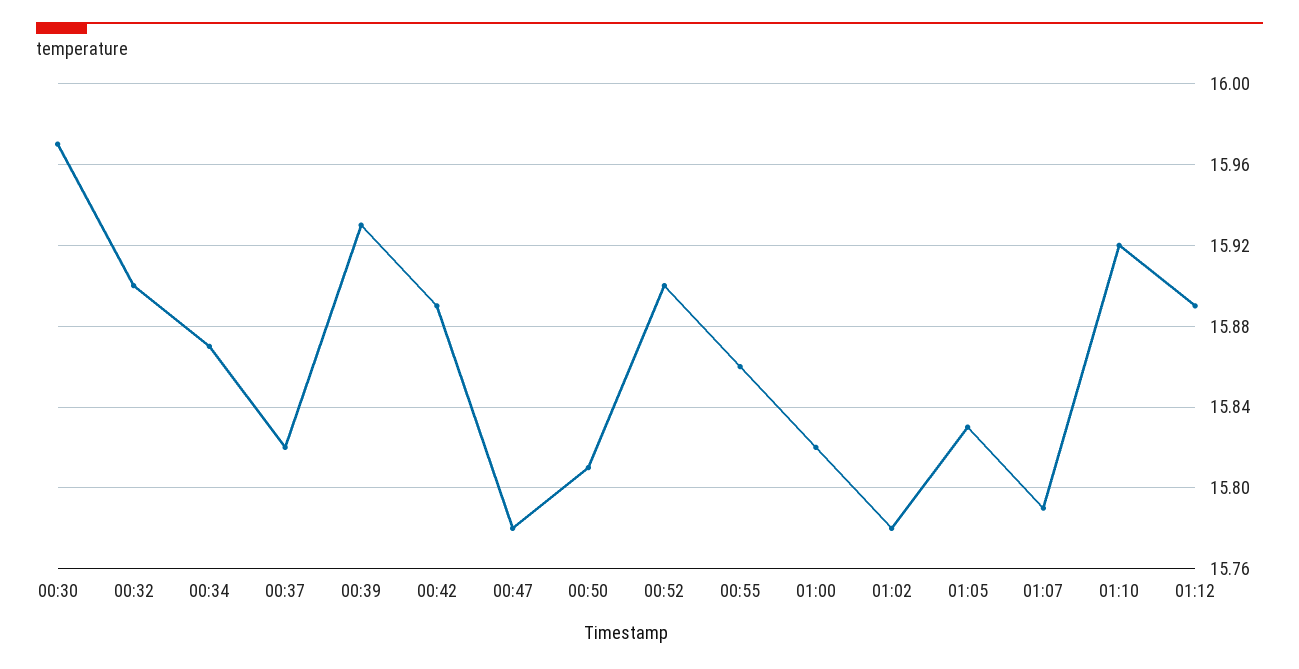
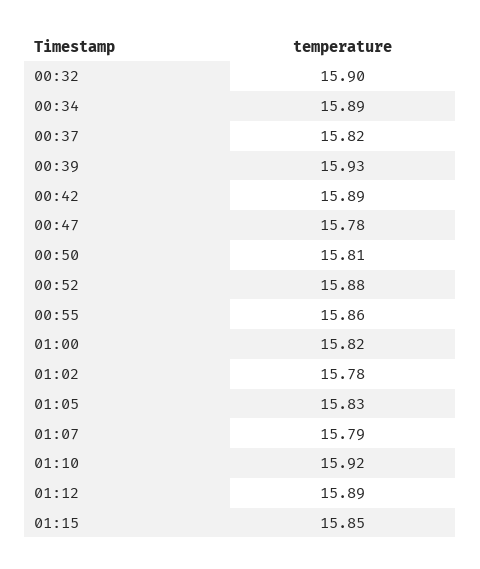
00:30: 15.97 -> none
00:34: 15.87 -> 15.89
00:52: 15.9 -> 15.88
01:15: none -> 15.85

